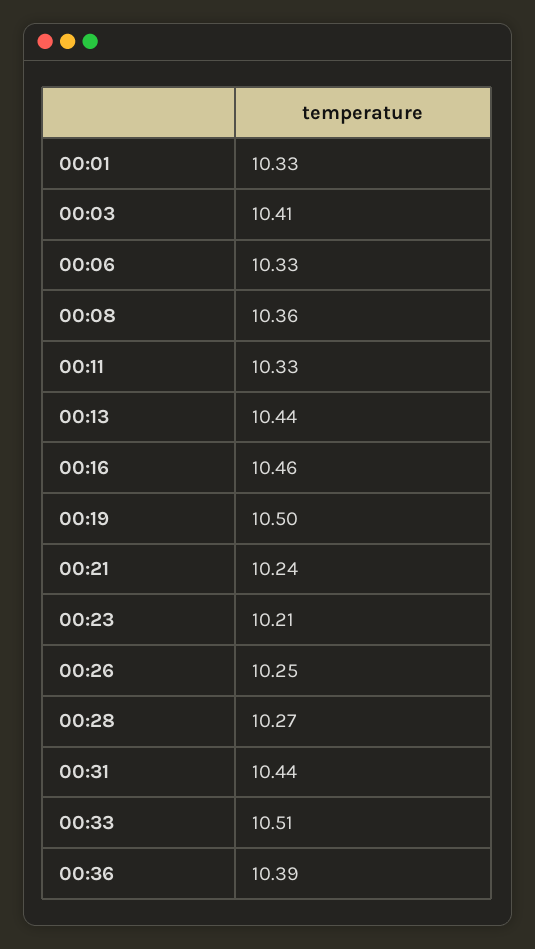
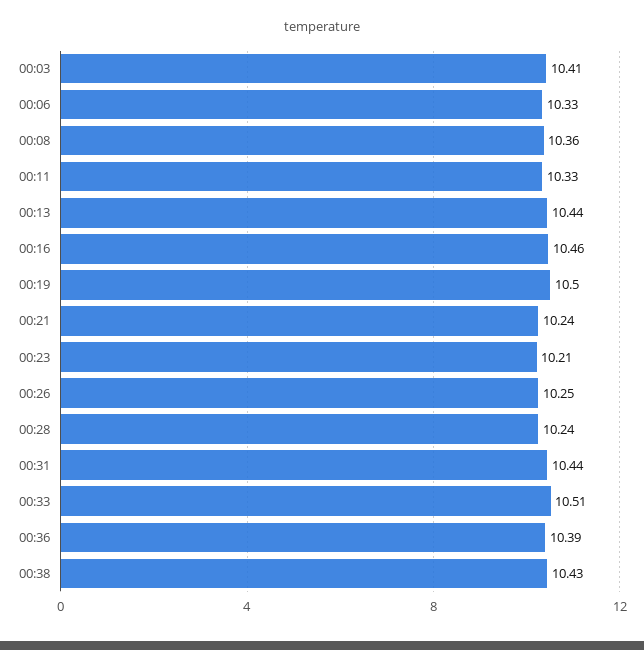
00:01: 10.33 -> none
00:28: 10.27 -> 10.24
00:38: none -> 10.43

